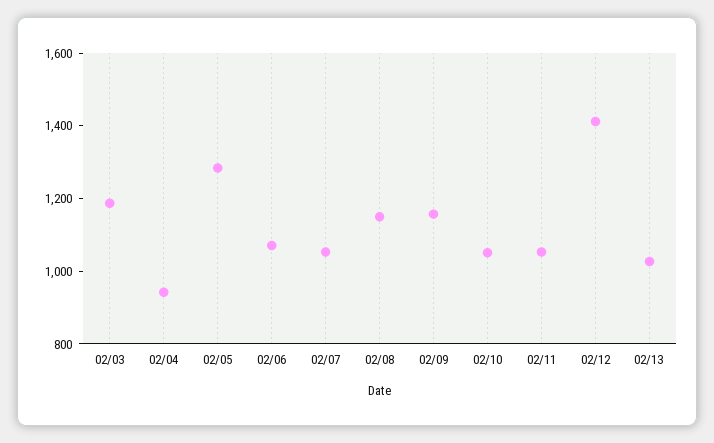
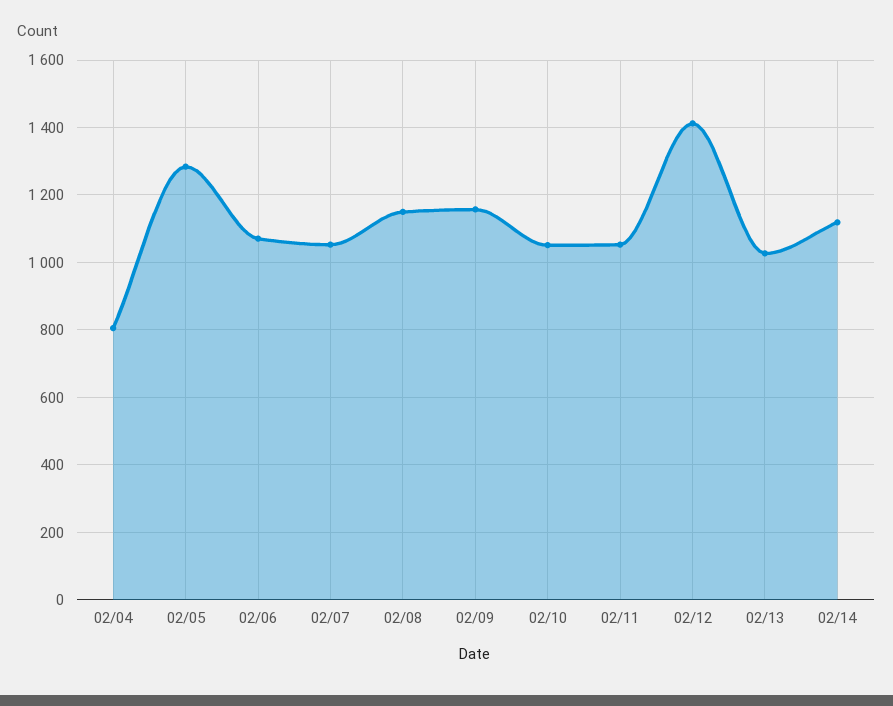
02/03: 1200 -> none
02/04: 950 -> 800
02/14: none -> 1120

